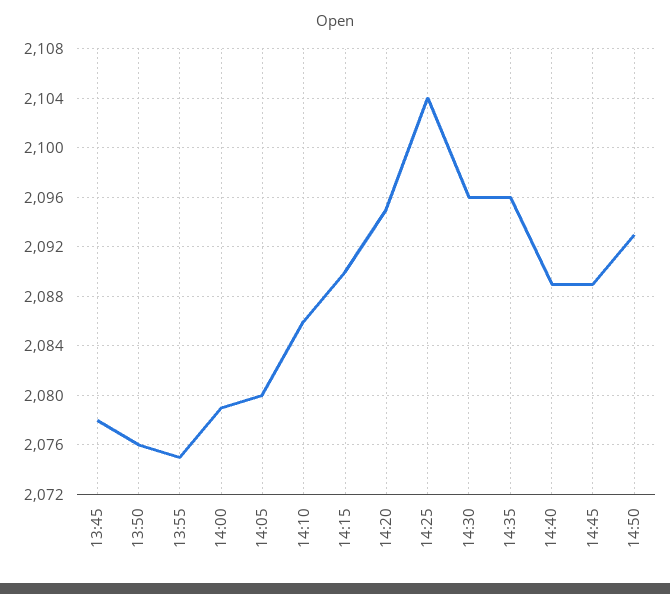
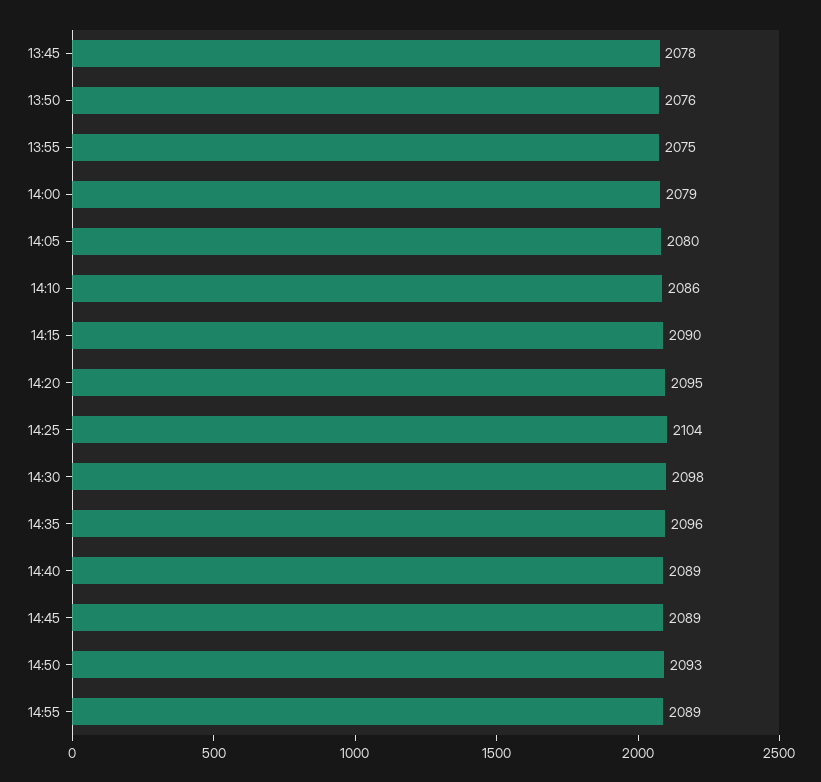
14:30: 2096 -> 2098
14:55: none -> 2089

